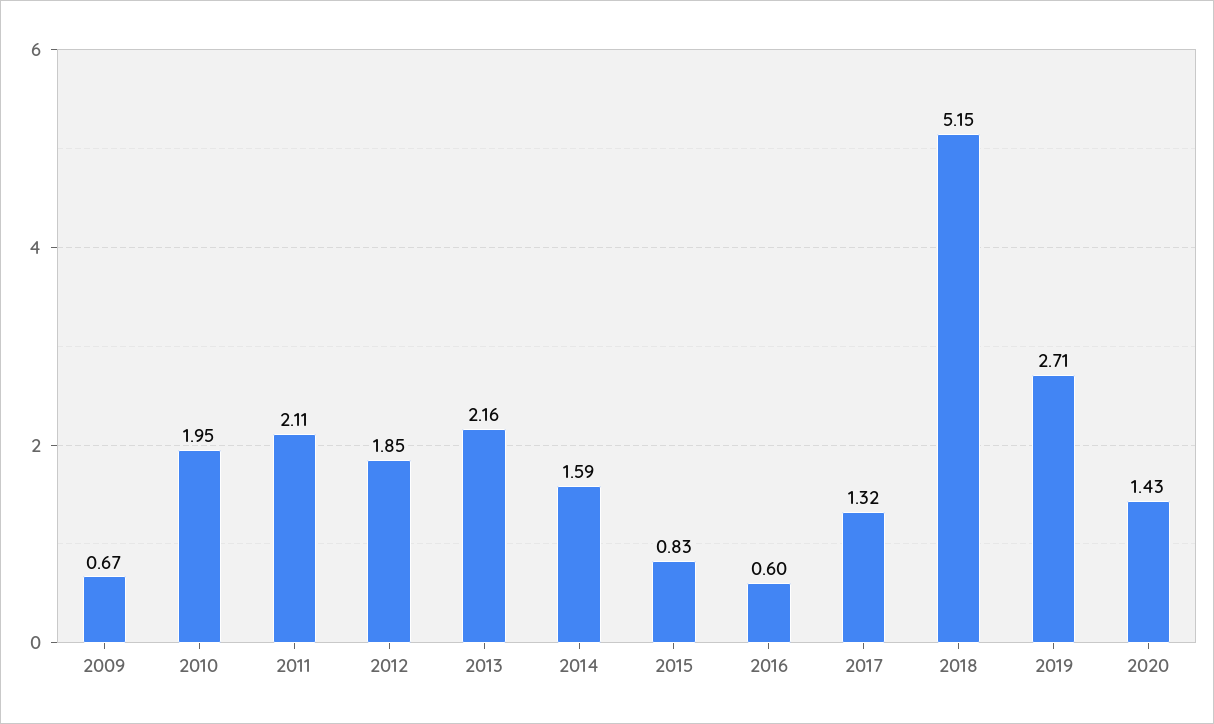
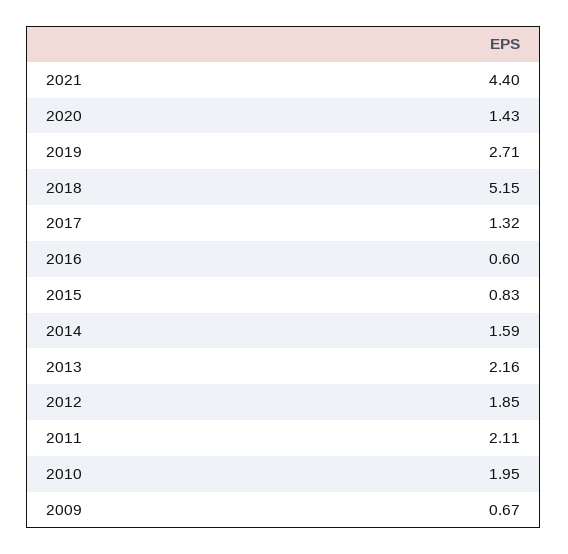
2021: none -> 4.4

